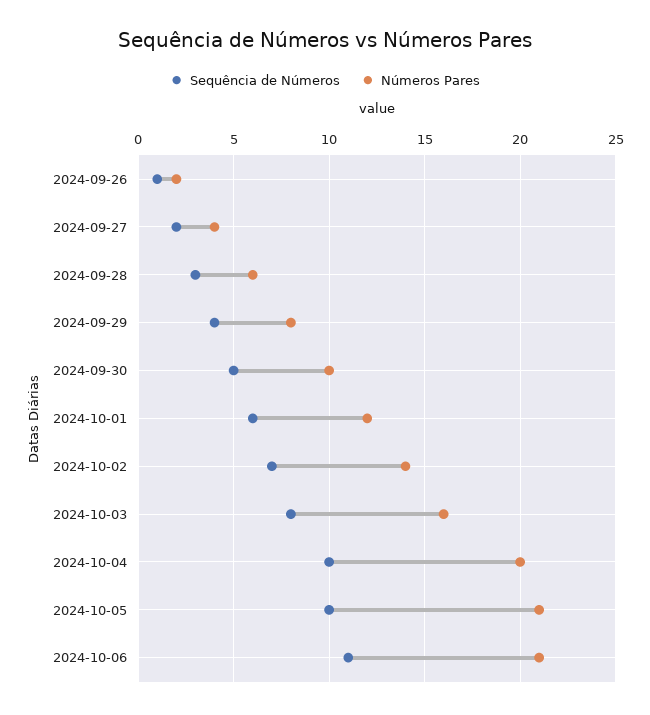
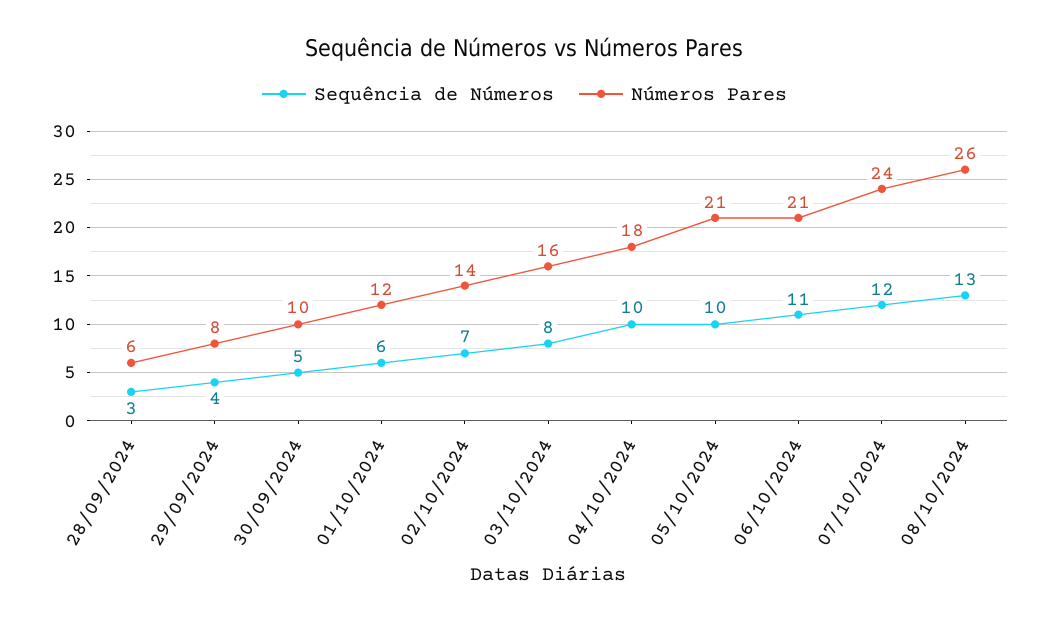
Sequência de Números, 2024-09-26: 1 -> none
Números Pares, 2024-09-26: 2 -> none
Sequência de Números, 2024-09-27: 2 -> none
Números Pares, 2024-09-27: 4 -> none
Números Pares, 2024-10-04: 20 -> 18
Sequência de Números, 07/10/2024: none -> 12
Números Pares, 07/10/2024: none -> 24
Sequência de Números, 08/10/2024: none -> 13
Números Pares, 08/10/2024: none -> 26

